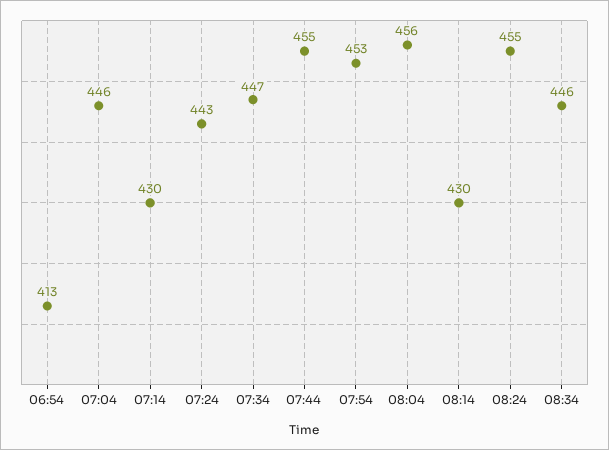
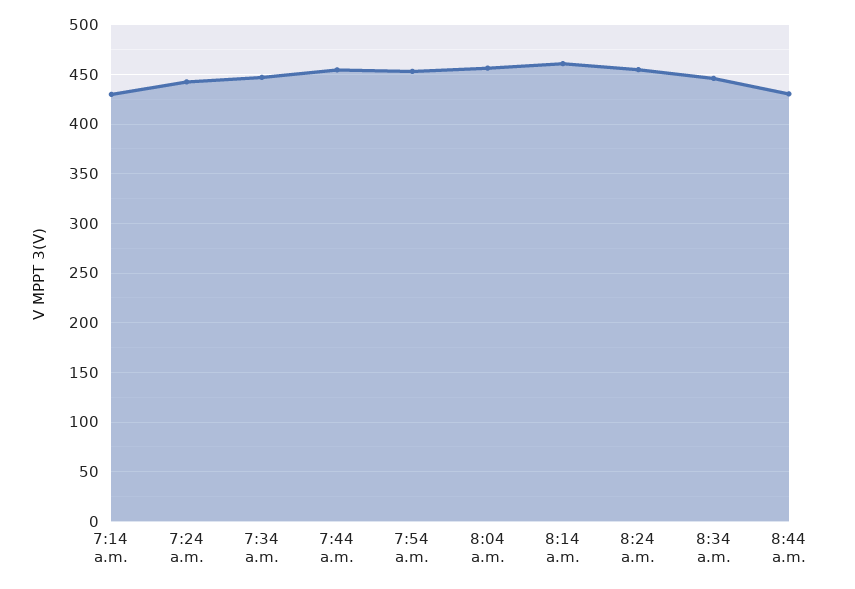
06:54: 413 -> none
07:04: 446 -> none
08:14: 430 -> 460
8:44 a.m.: none -> 430

